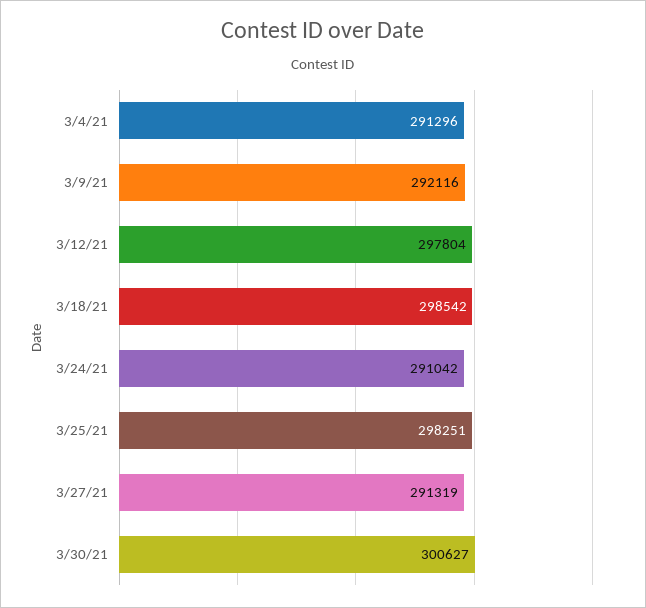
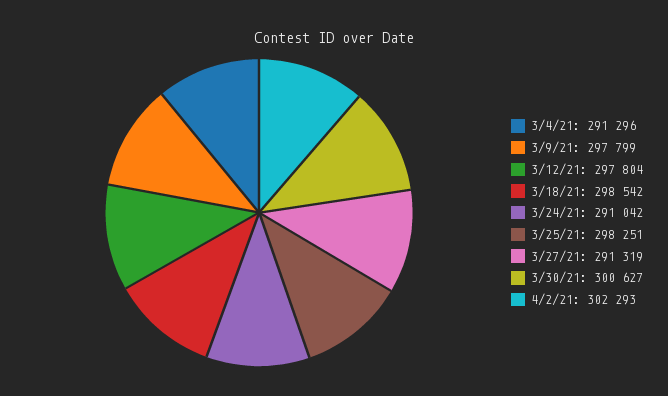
3/9/21: 292116 -> 297799
4/2/21: none -> 302293

